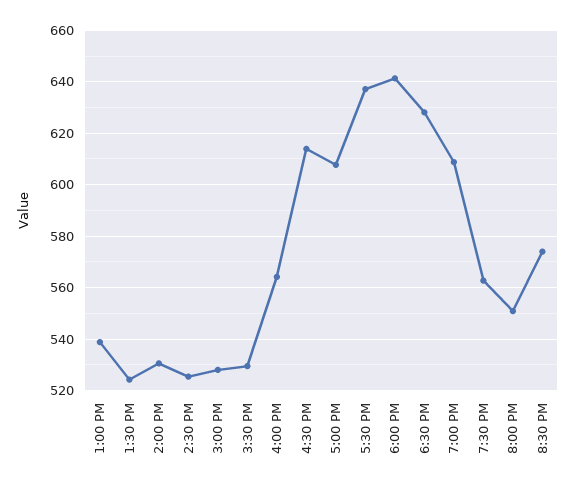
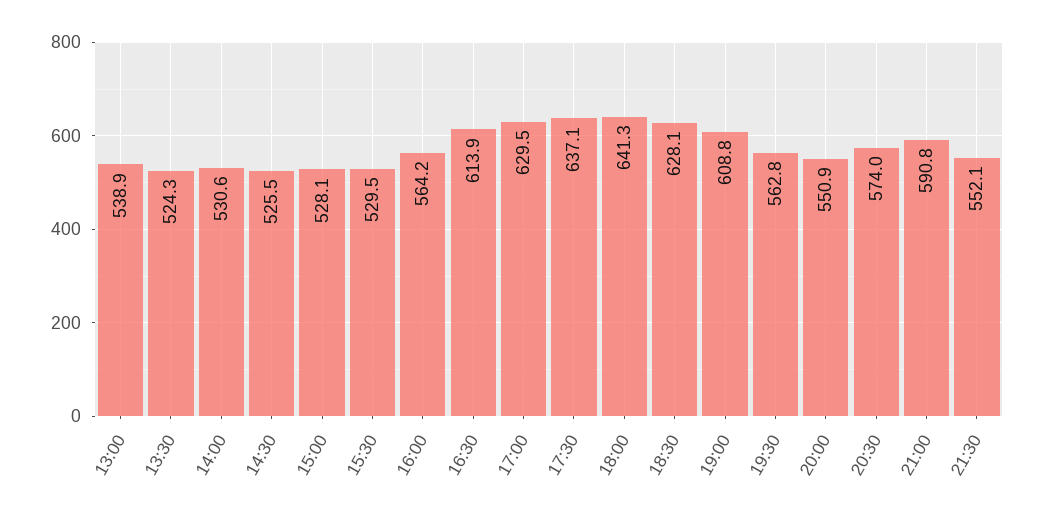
5:00 PM: 607.5 -> 629.5
21:00: none -> 590.8
21:30: none -> 552.1

